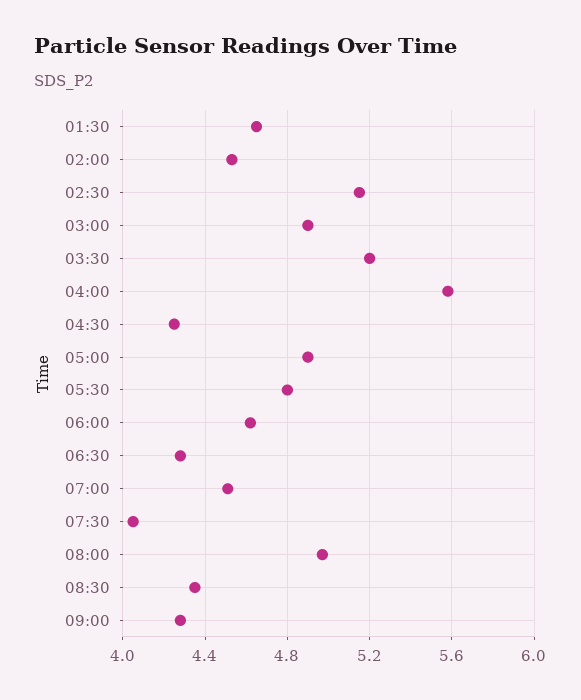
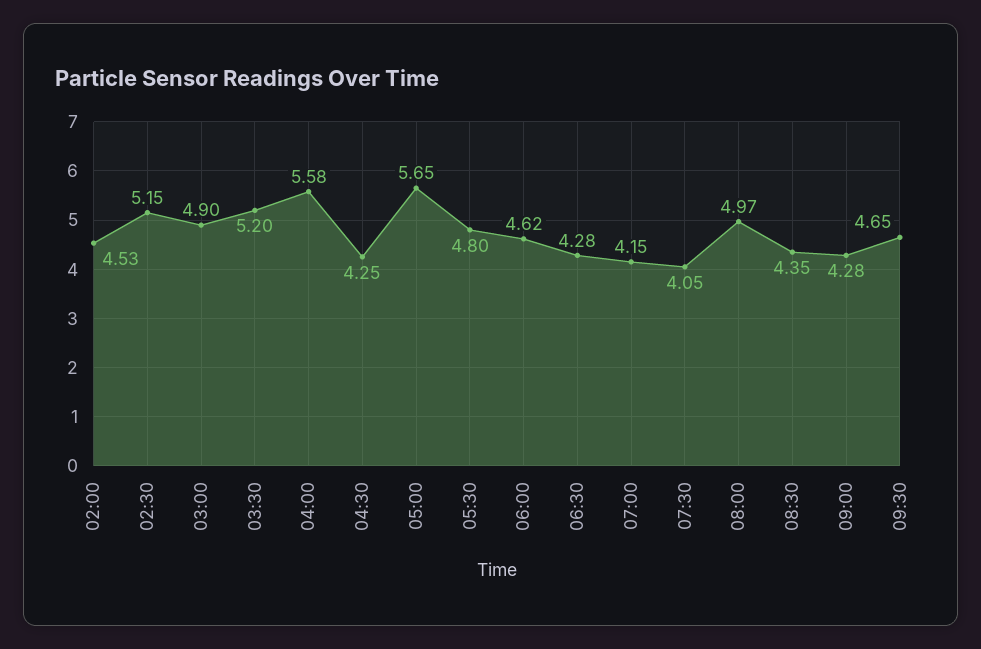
01:30: 4.65 -> none
05:00: 4.9 -> 5.65
07:00: 4.5 -> 4.15
09:30: none -> 4.65

